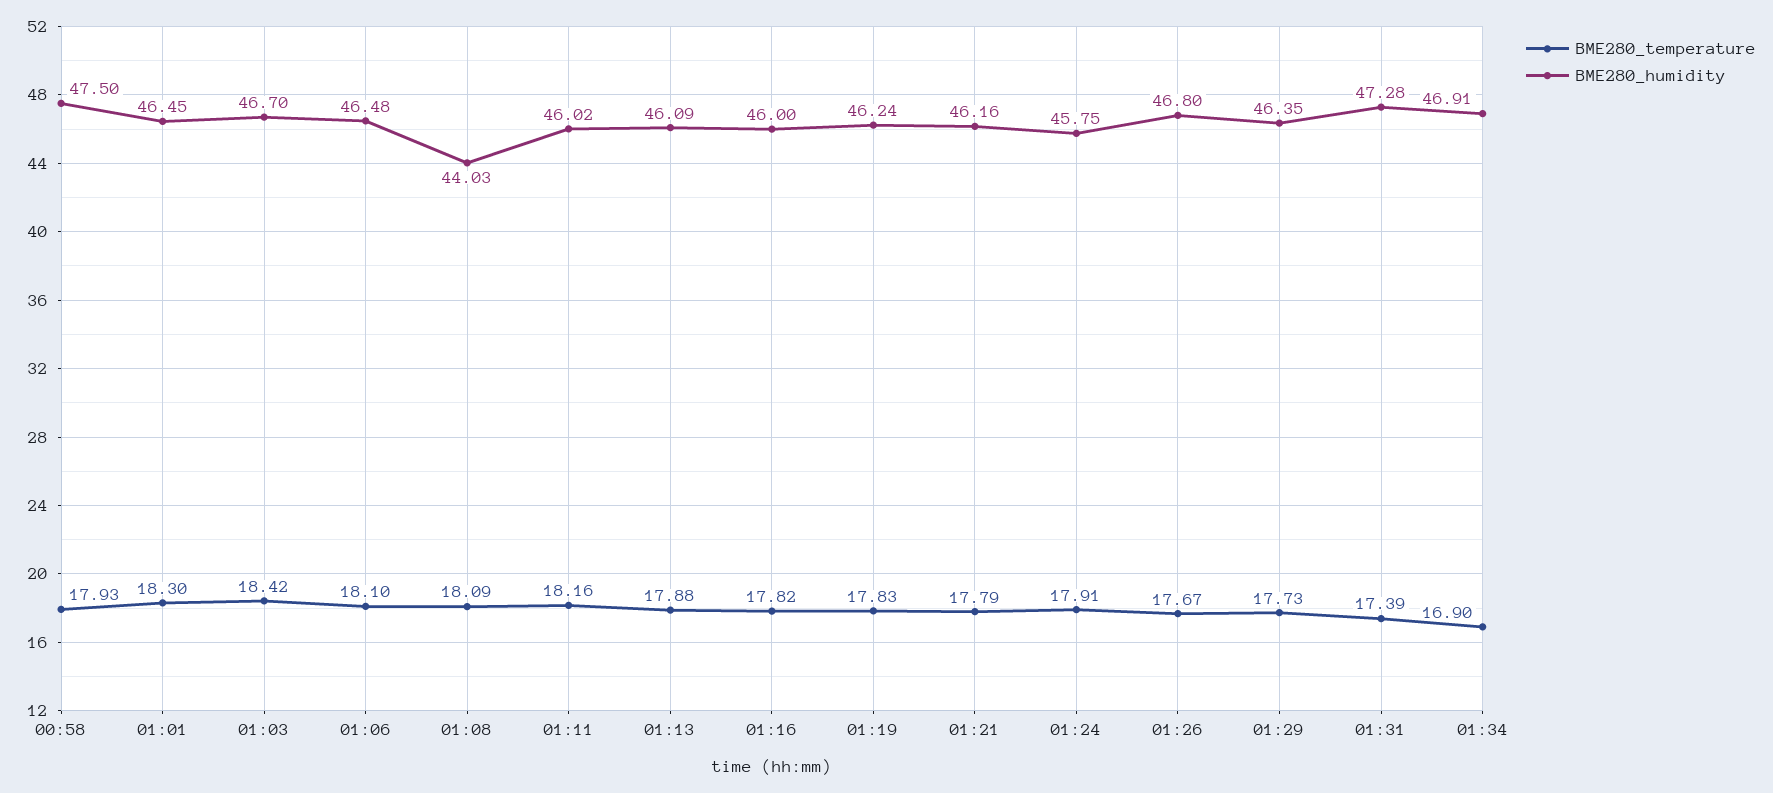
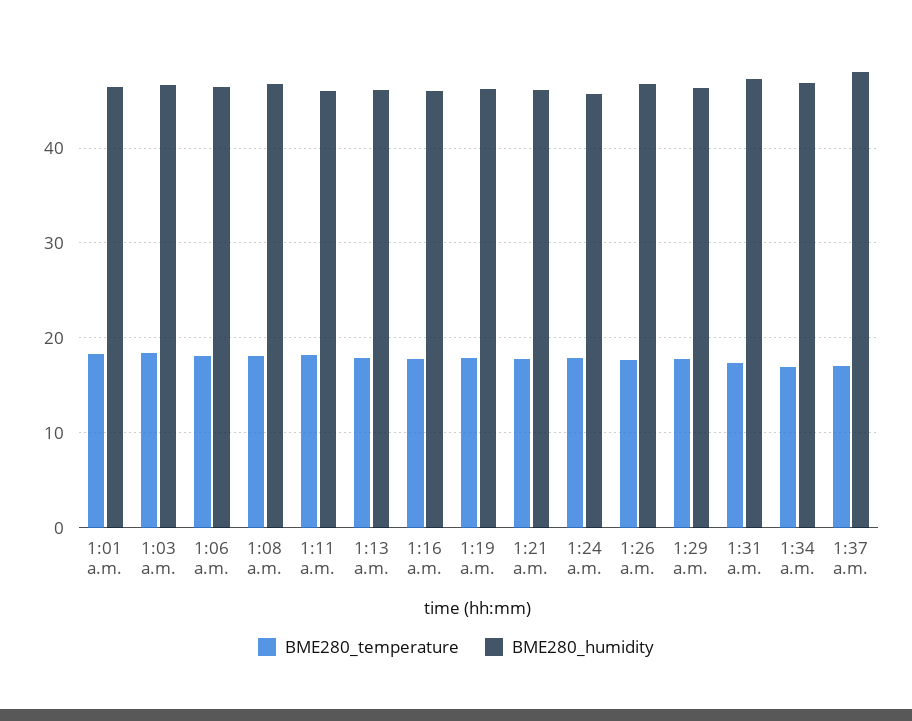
BME280_temperature, 00:58: 17.93 -> none
BME280_humidity, 00:58: 47.5 -> none
BME280_humidity, 01:08: 44.03 -> 47
BME280_temperature, 1:37 a.m.: none -> 17
BME280_humidity, 1:37 a.m.: none -> 48

